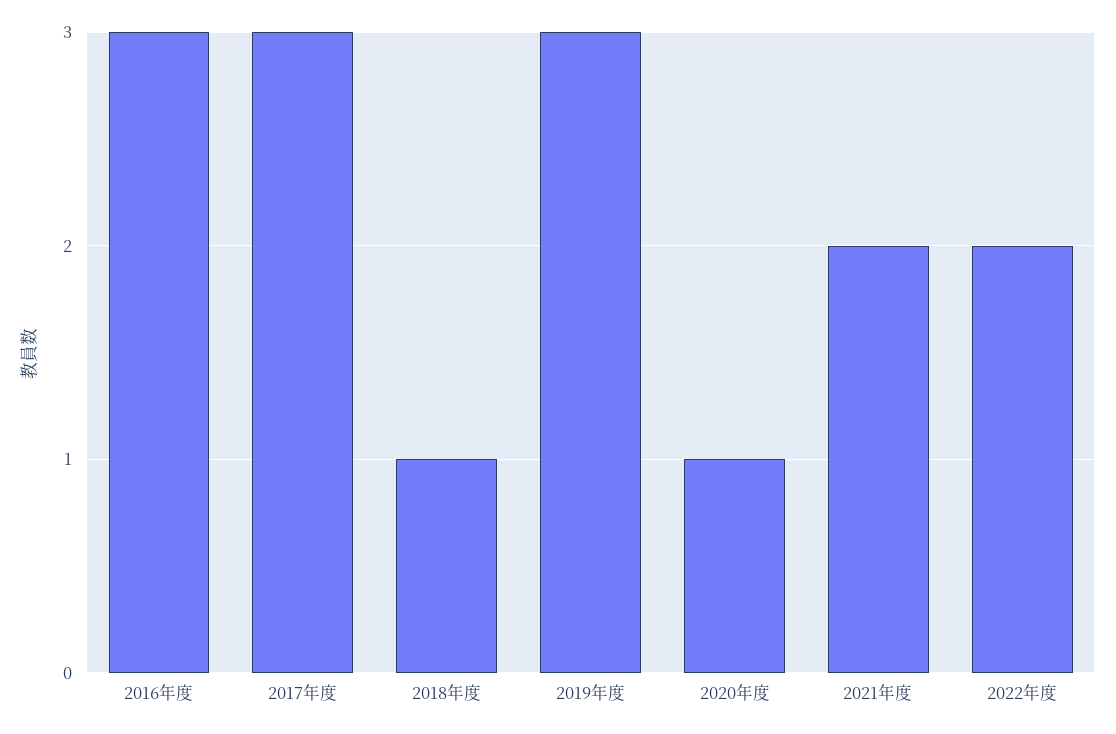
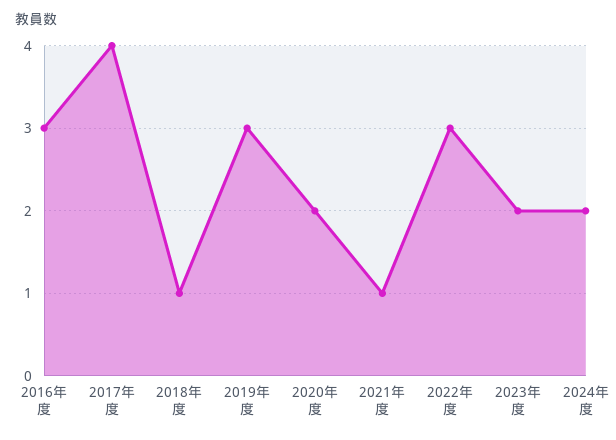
2017年度: 3 -> 4
2020年度: 1 -> 2
2021年度: 2 -> 1
2022年度: 2 -> 3
2023年度: none -> 2
2024年度: none -> 2

